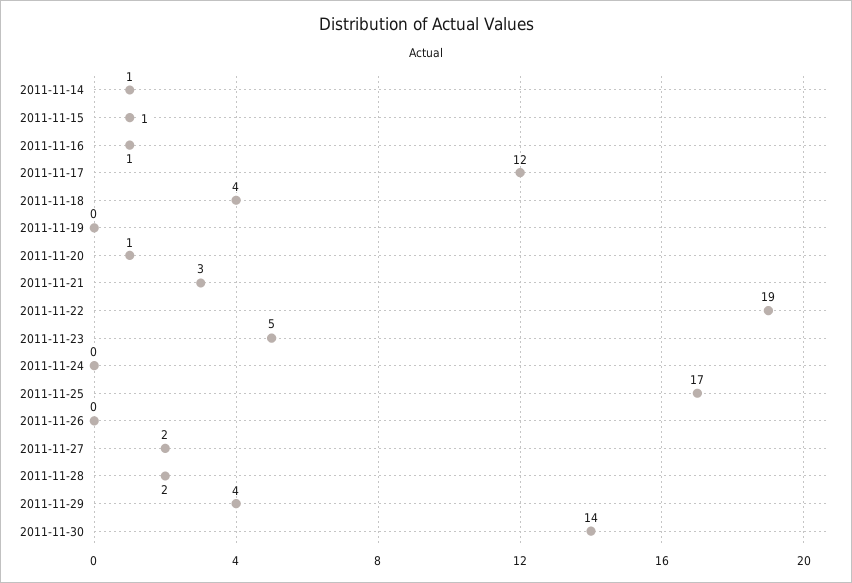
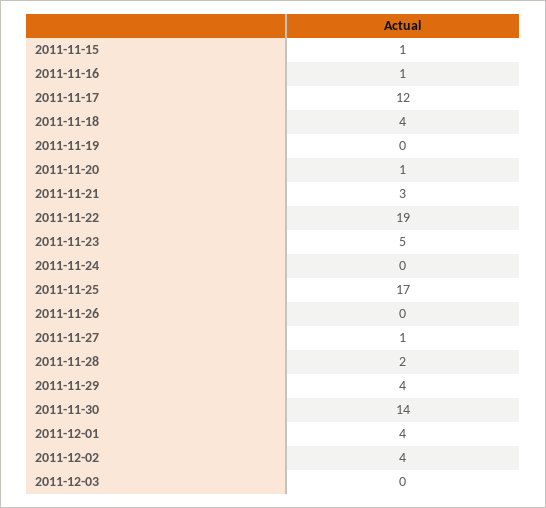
2011-11-14: 1 -> none
2011-11-27: 2 -> 1
2011-12-01: none -> 4
2011-12-02: none -> 4
2011-12-03: none -> 0

